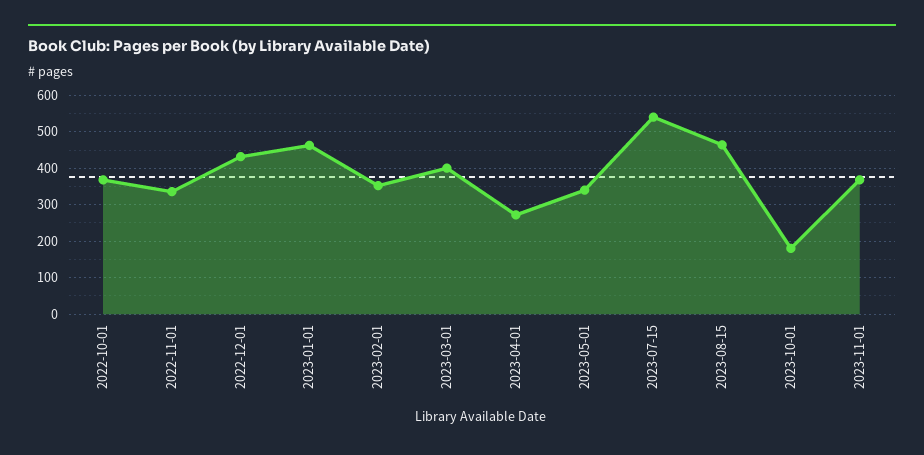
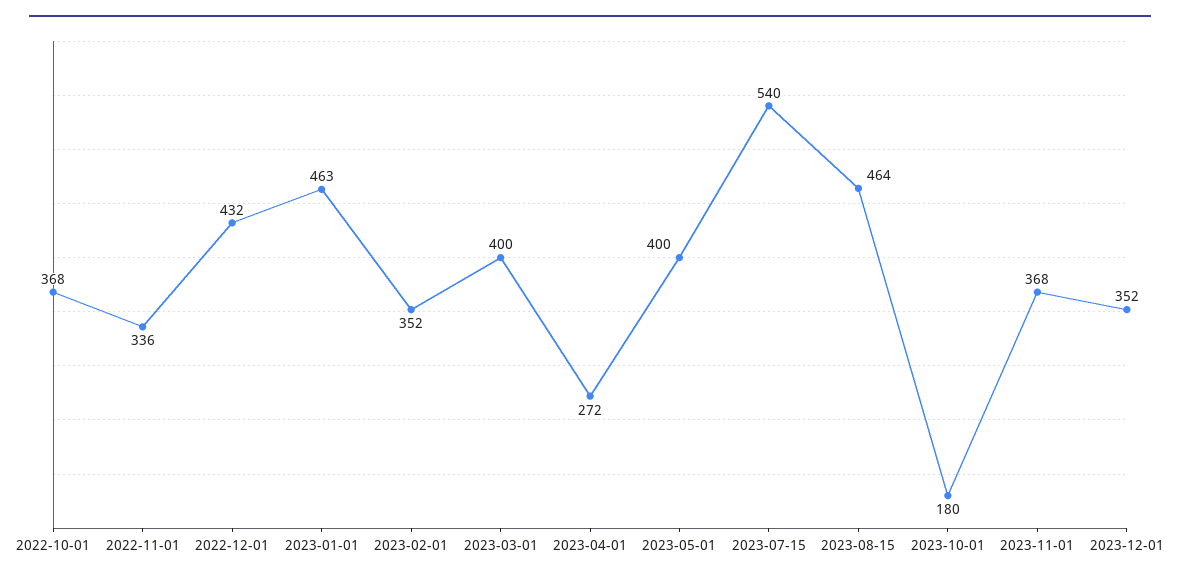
2023-05-01: 340 -> 400
2023-12-01: none -> 352

